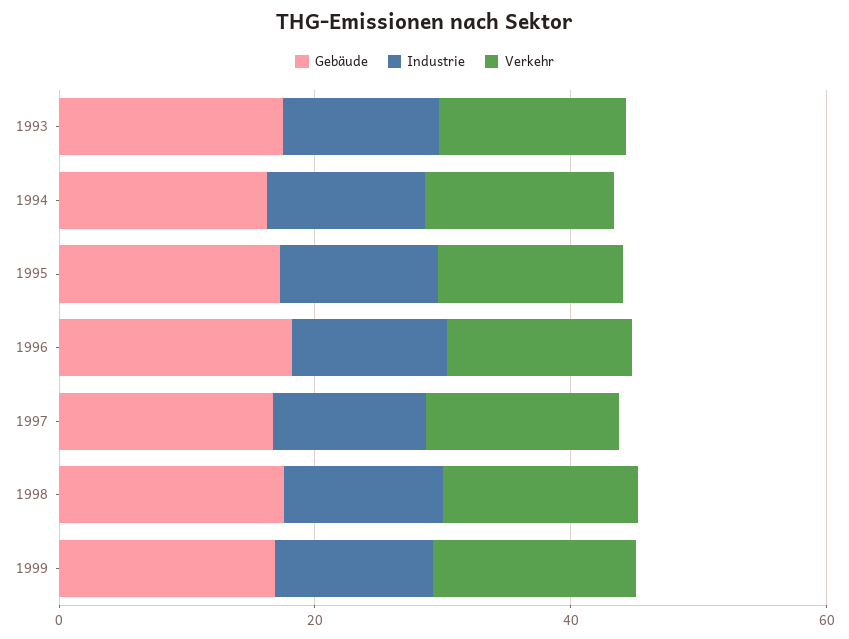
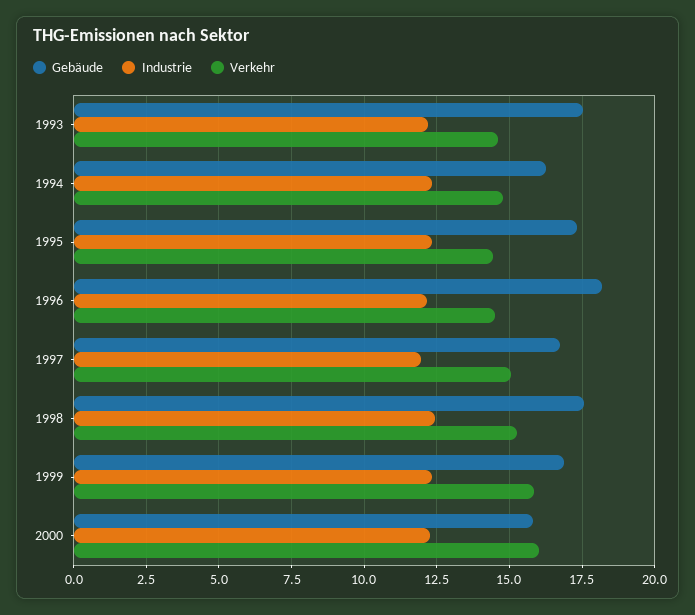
Gebäude, 2000: none -> 15.75
Industrie, 2000: none -> 12.25
Verkehr, 2000: none -> 16

